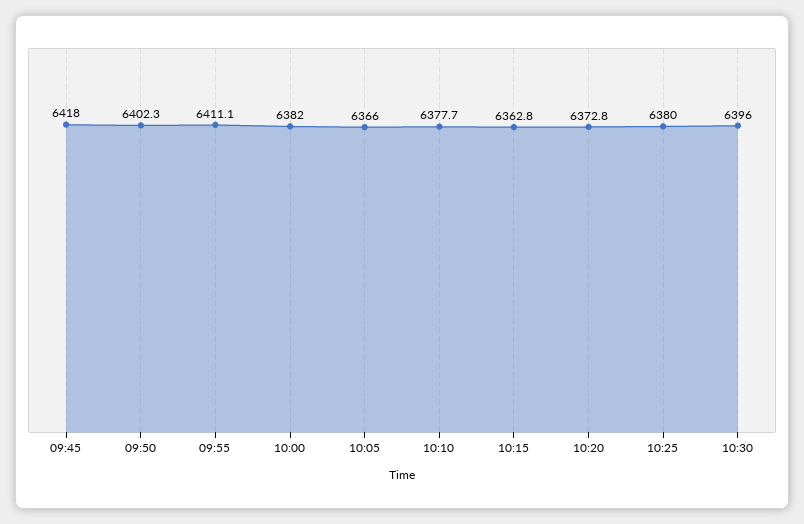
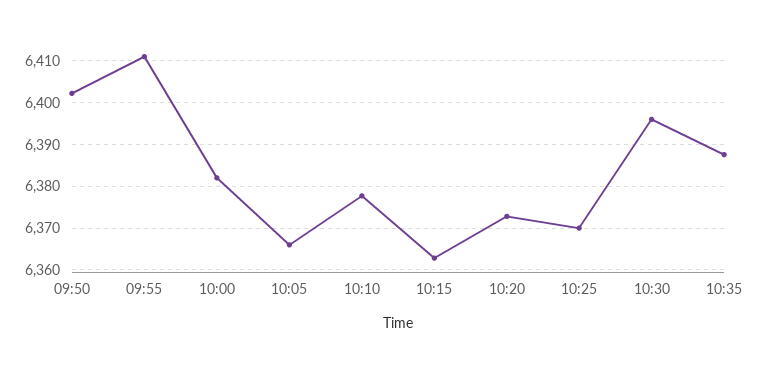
09:45: 6418 -> none
10:25: 6380 -> 6370
10:35: none -> 6388

